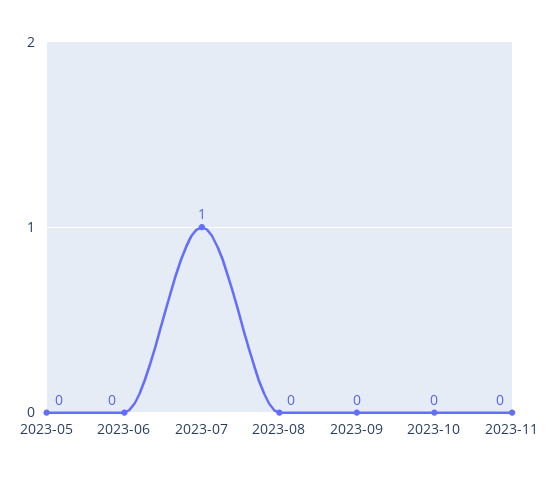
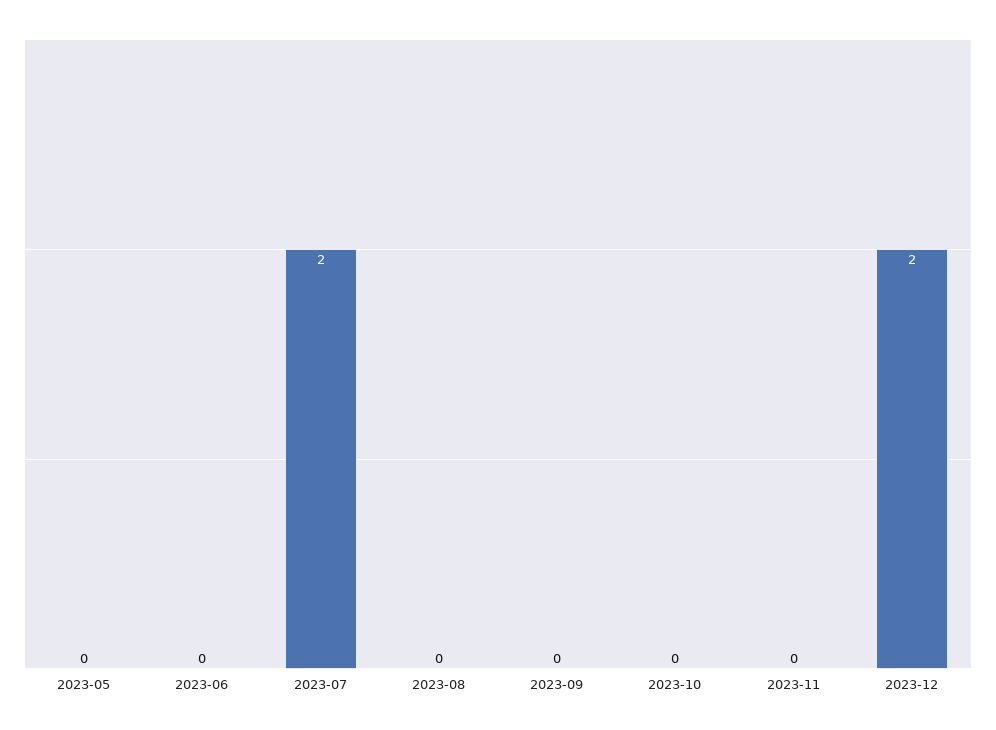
2023-07: 1 -> 2
2023-12: none -> 2

